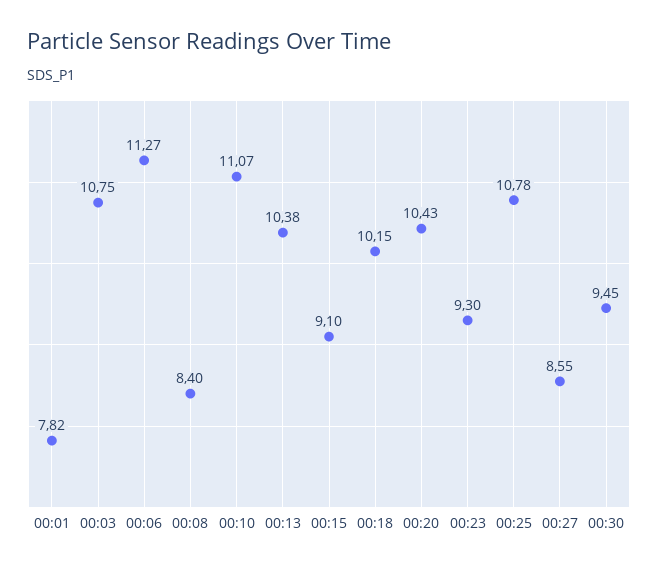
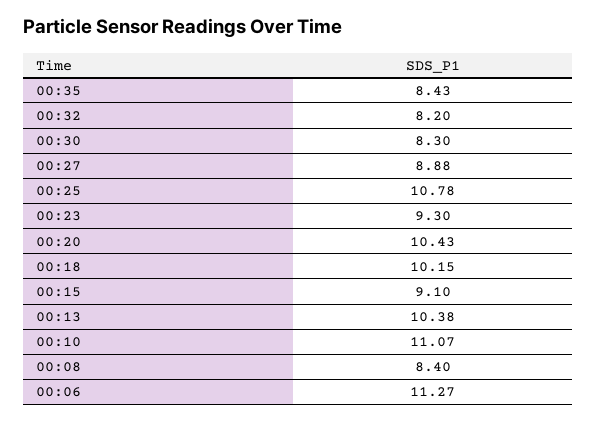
00:01: 7.82 -> none
00:03: 10.75 -> none
00:27: 8.55 -> 8.88
00:30: 9.45 -> 8.3
00:35: none -> 8.43
00:32: none -> 8.2

